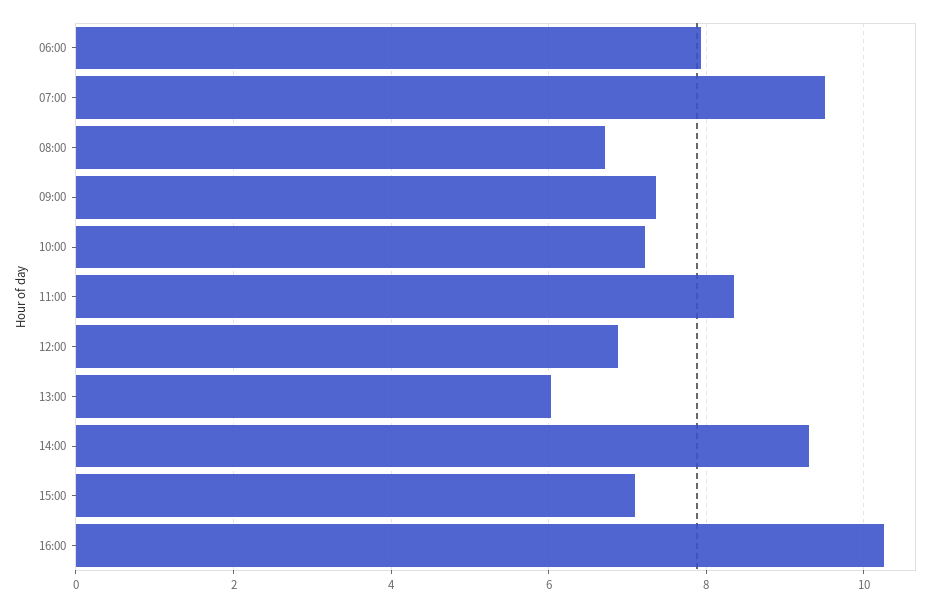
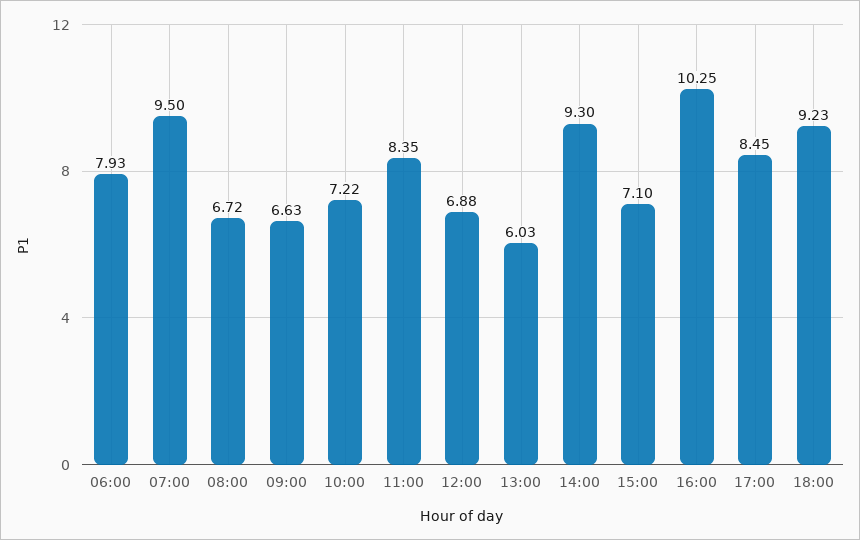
09:00: 7.4 -> 6.63
17:00: none -> 8.45
18:00: none -> 9.23

